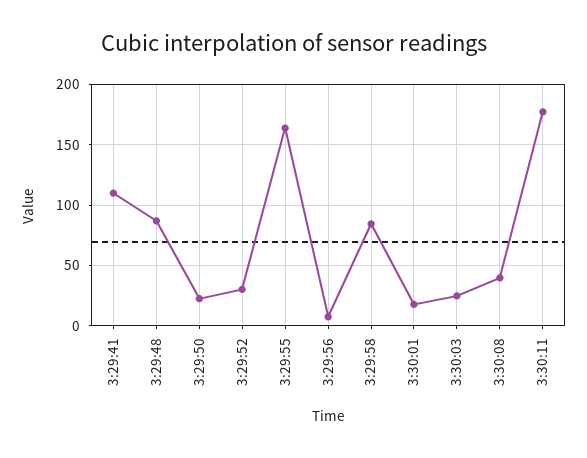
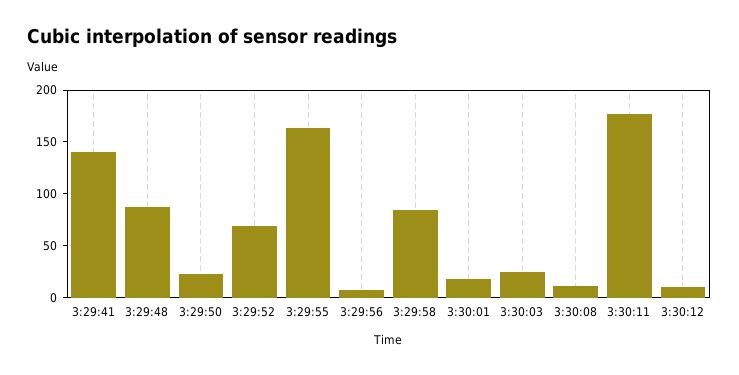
3:29:41: 110 -> 140
3:29:52: 30 -> 70
3:30:08: 40 -> 10
3:30:12: none -> 10

